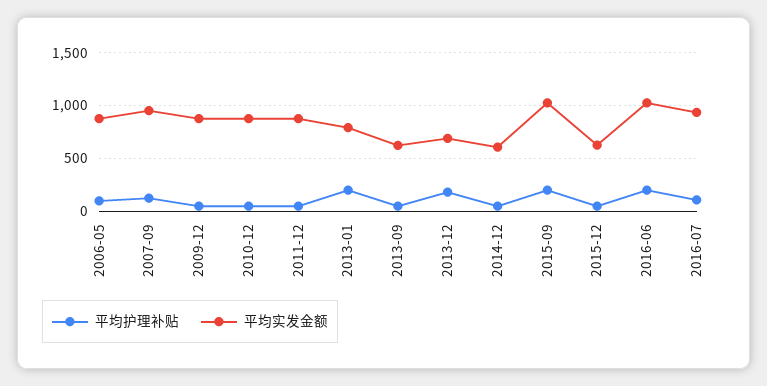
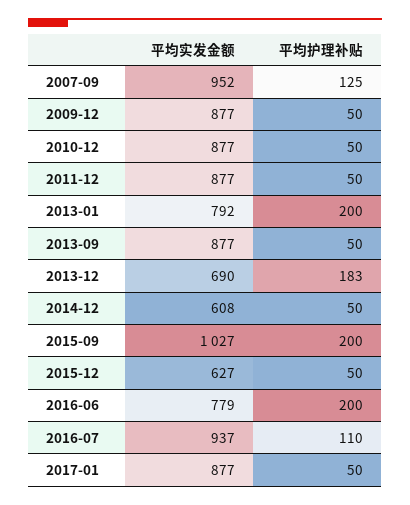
平均护理补贴, 2006-05: 100 -> none
平均实发金额, 2006-05: 900 -> none
平均实发金额, 2013-09: 600 -> 877
平均实发金额, 2016-06: 1000 -> 779
平均实发金额, 2017-01: none -> 877
平均护理补贴, 2017-01: none -> 50

